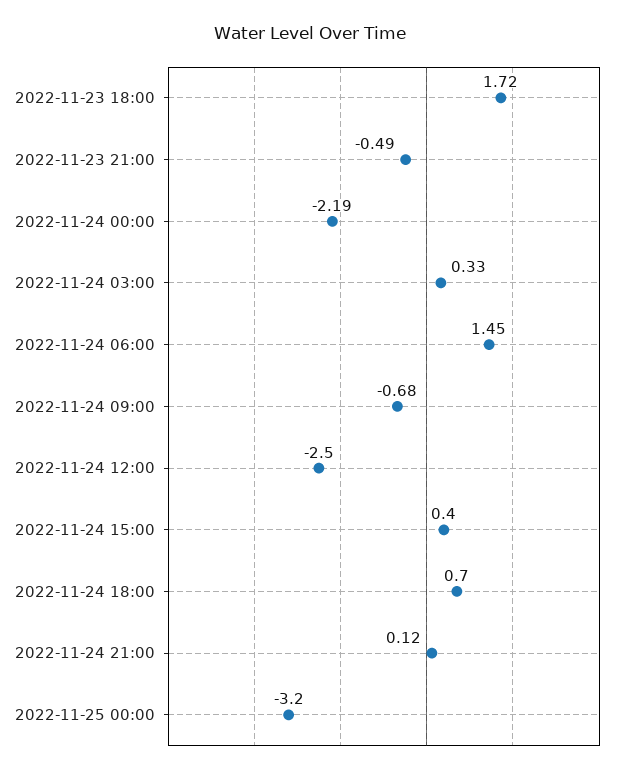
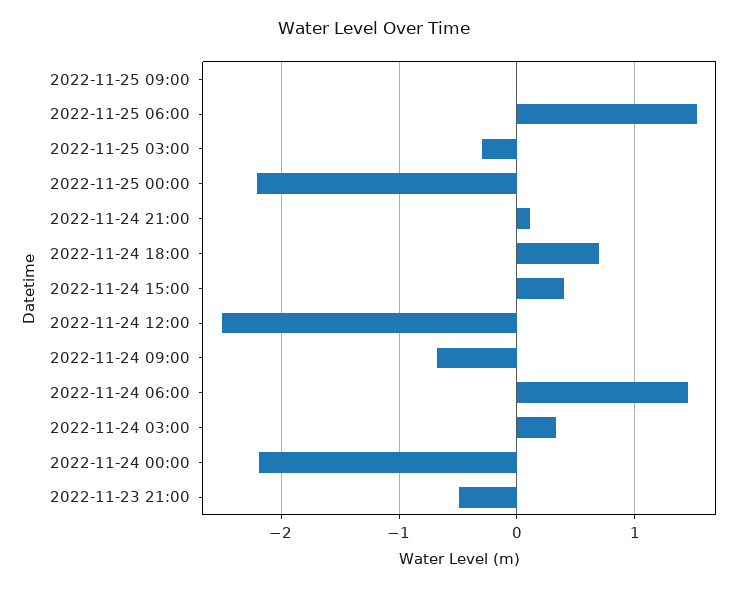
2022-11-23 18:00: 1.72 -> none
2022-11-25 00:00: -3.2 -> -2.2
2022-11-25 09:00: none -> 0
2022-11-25 06:00: none -> 1.5
2022-11-25 03:00: none -> -0.3

